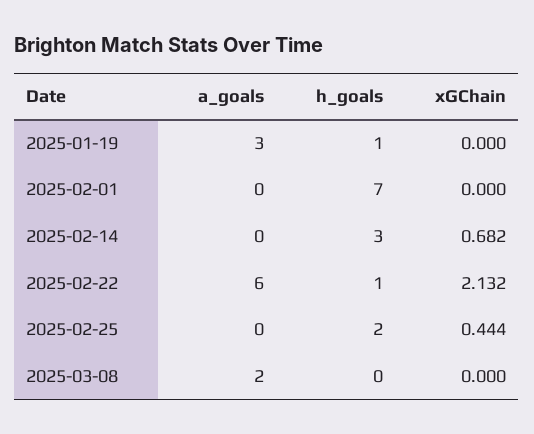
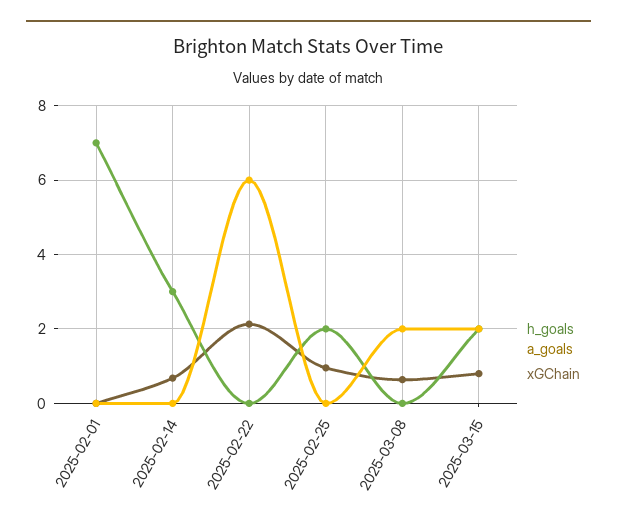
a_goals, 2025-01-19: 3 -> none
h_goals, 2025-01-19: 1 -> none
xGChain, 2025-01-19: 0 -> none
h_goals, 2025-02-22: 1 -> 0
xGChain, 2025-02-25: 0.444 -> 1
xGChain, 2025-03-08: 0 -> 0.6
h_goals, 2025-03-15: none -> 2
a_goals, 2025-03-15: none -> 2
xGChain, 2025-03-15: none -> 0.8

